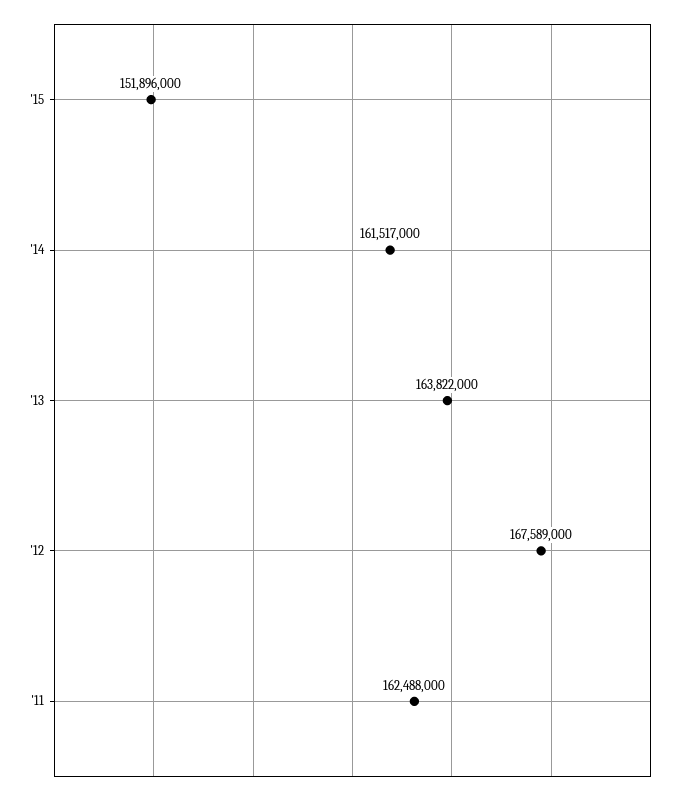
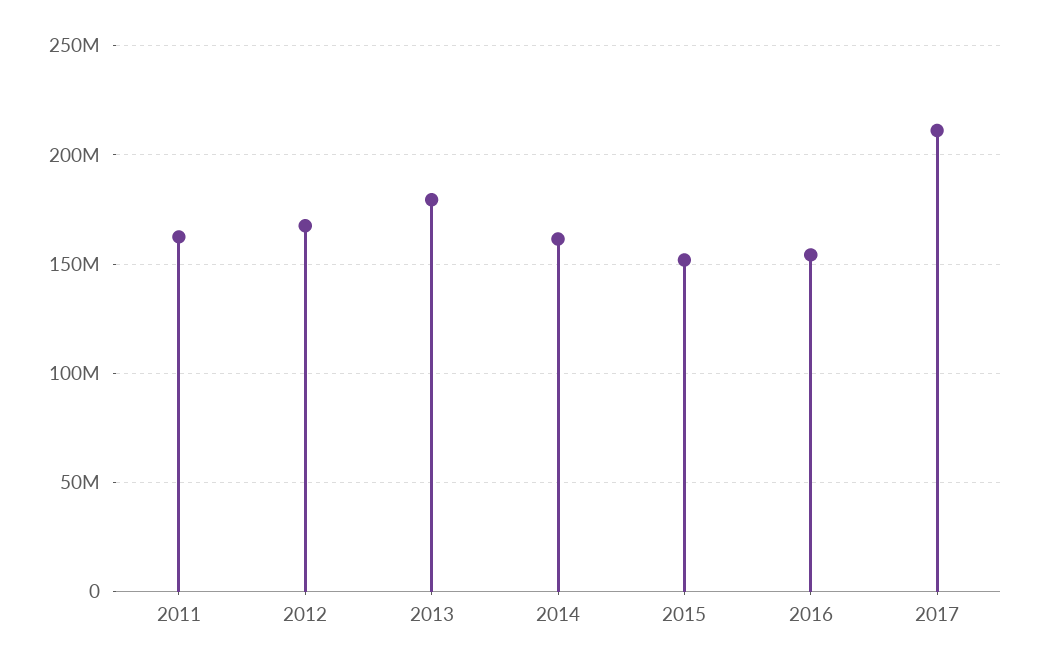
'13: 163822000 -> 180000000
2016: none -> 155000000
2017: none -> 210000000

